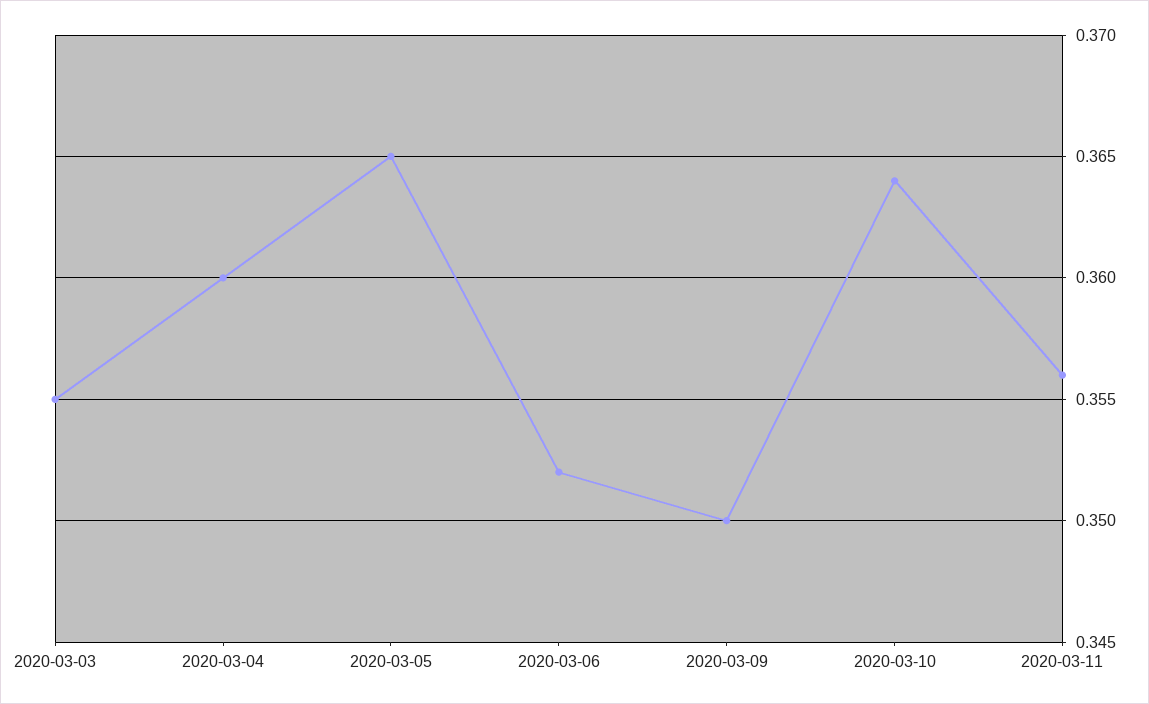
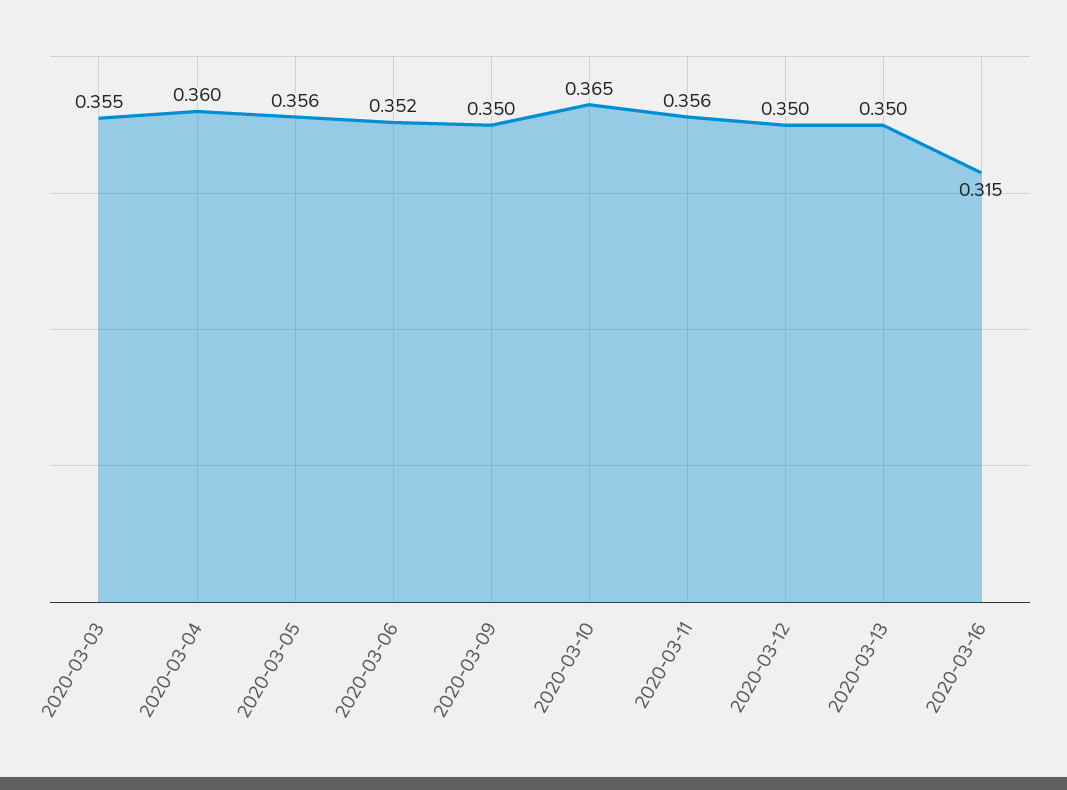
2020-03-05: 0.365 -> 0.356
2020-03-10: 0.364 -> 0.365
2020-03-12: none -> 0.35
2020-03-13: none -> 0.35
2020-03-16: none -> 0.315

